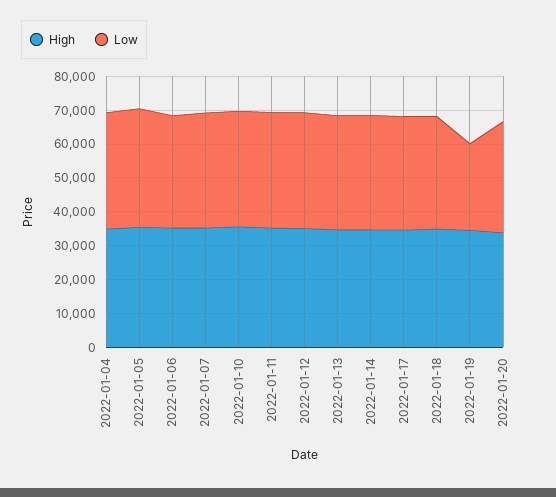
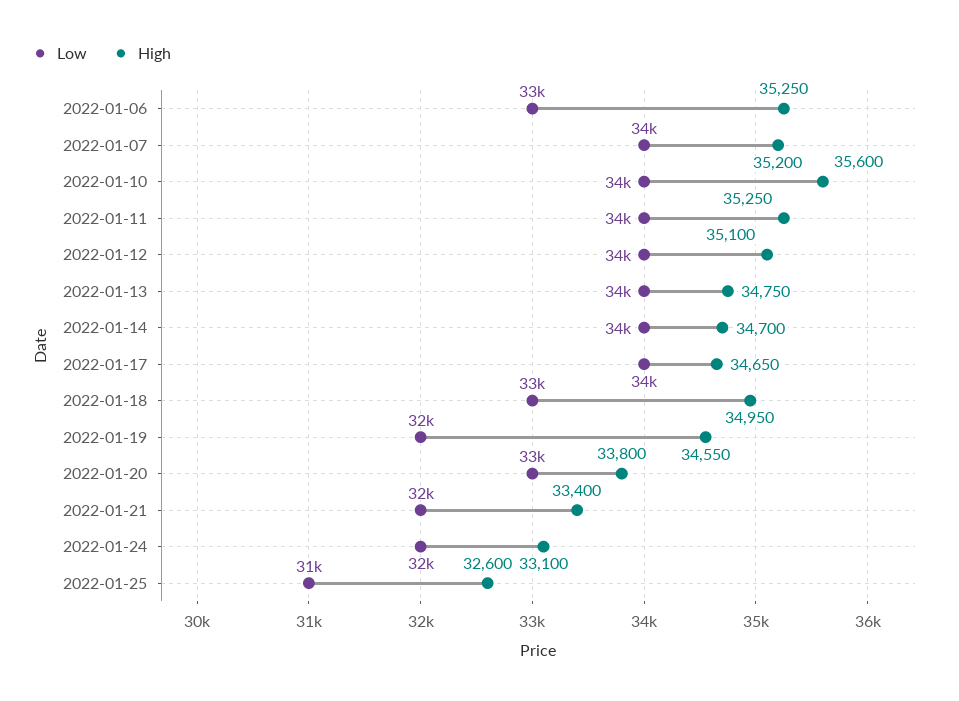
High, 2022-01-04: 35000 -> none
Low, 2022-01-04: 35000 -> none
High, 2022-01-05: 35000 -> none
Low, 2022-01-05: 35000 -> none
Low, 2022-01-19: 25000 -> 32000
Low, 2022-01-21: none -> 32000
High, 2022-01-21: none -> 33400
Low, 2022-01-24: none -> 32000
High, 2022-01-24: none -> 33100
Low, 2022-01-25: none -> 31000
High, 2022-01-25: none -> 32600

